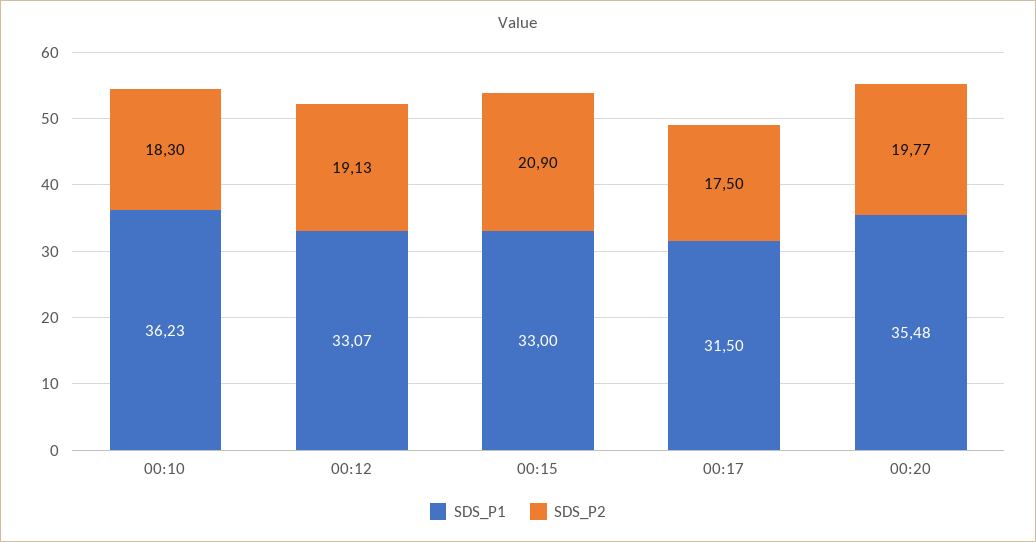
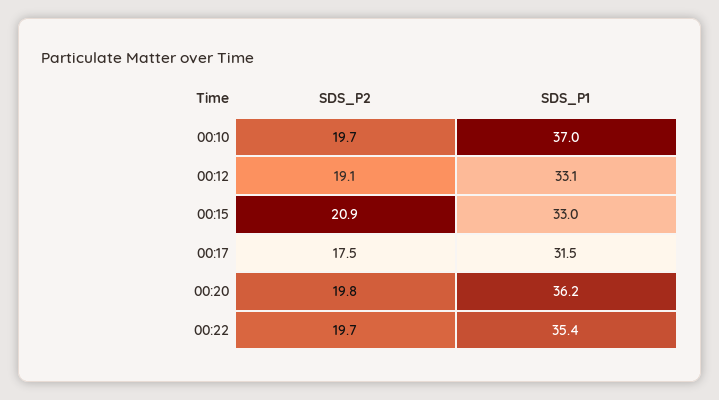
SDS_P1, 00:10: 36.23 -> 37
SDS_P2, 00:10: 18.3 -> 19.7
SDS_P1, 00:20: 35.48 -> 36.2
SDS_P2, 00:22: none -> 19.7
SDS_P1, 00:22: none -> 35.4

